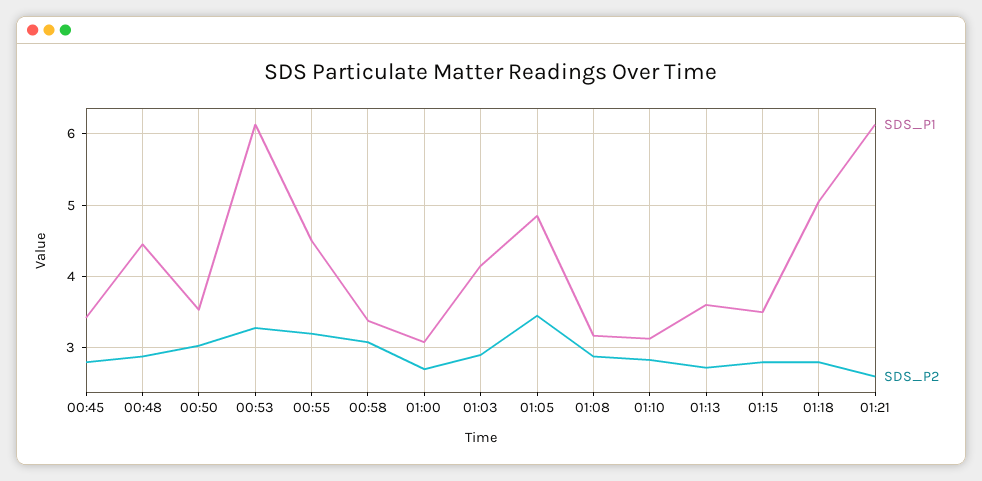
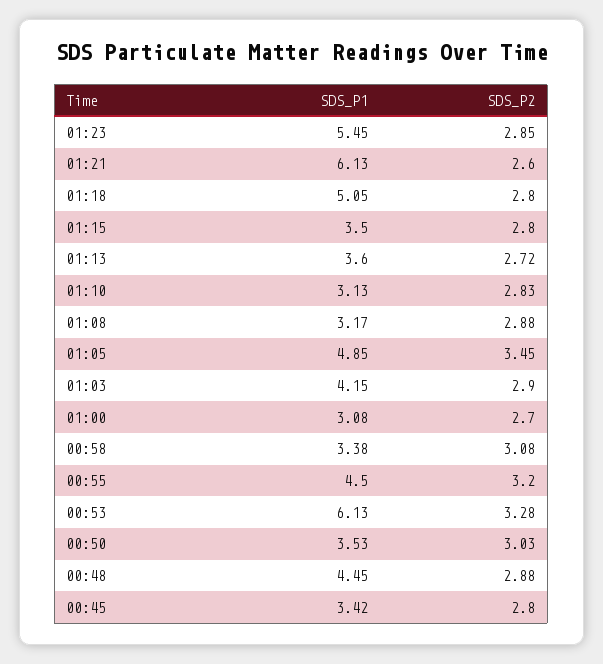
SDS_P1, 01:23: none -> 5.45
SDS_P2, 01:23: none -> 2.85

